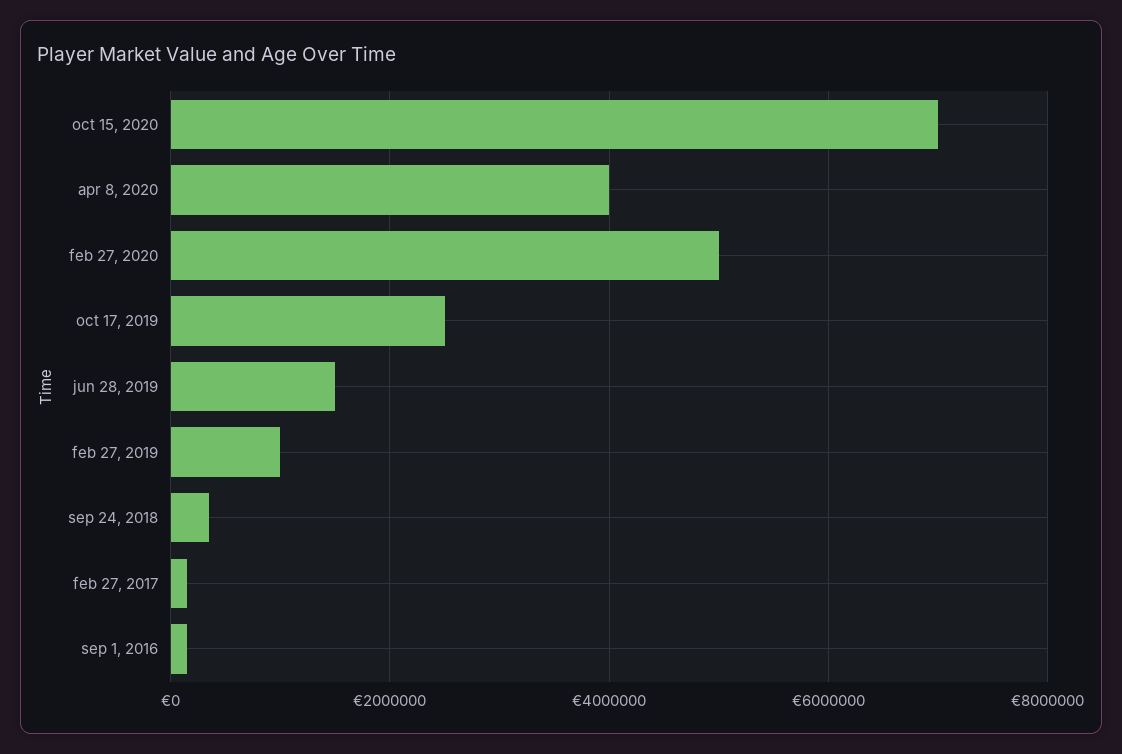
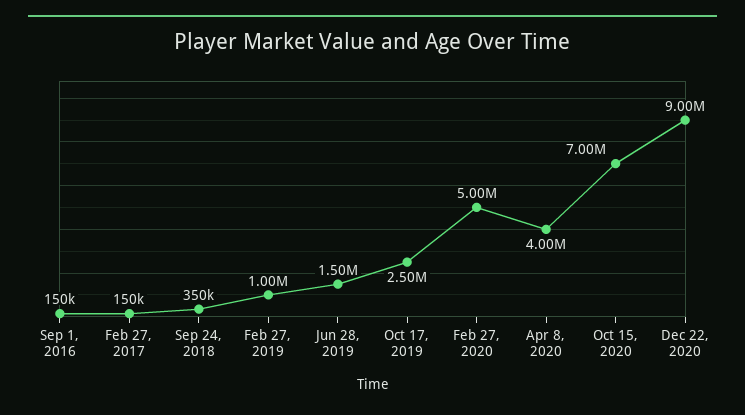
Dec 22, 2020: none -> 9000000

